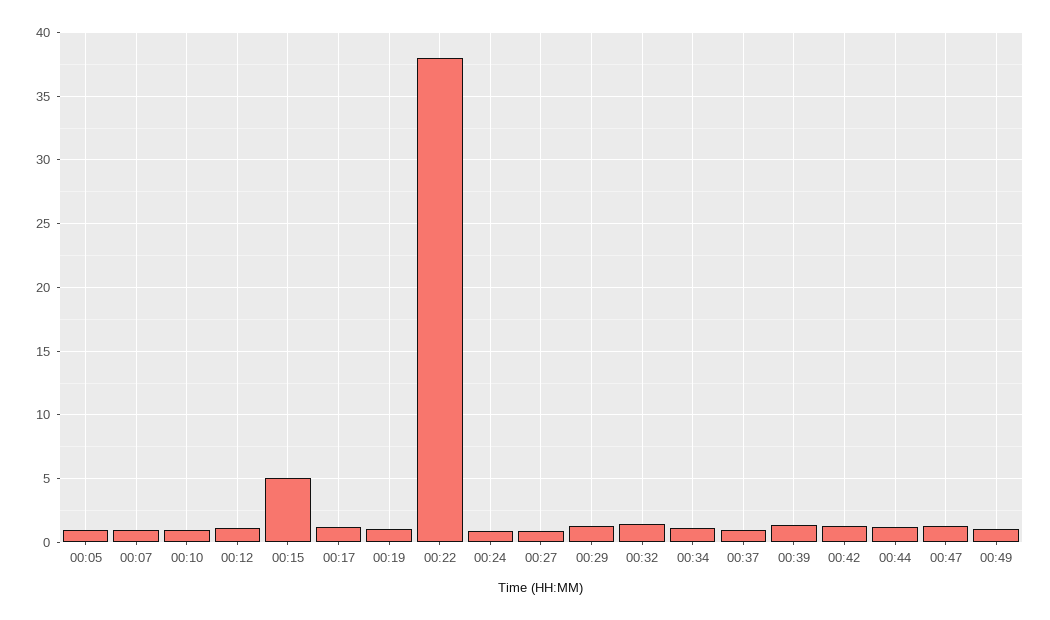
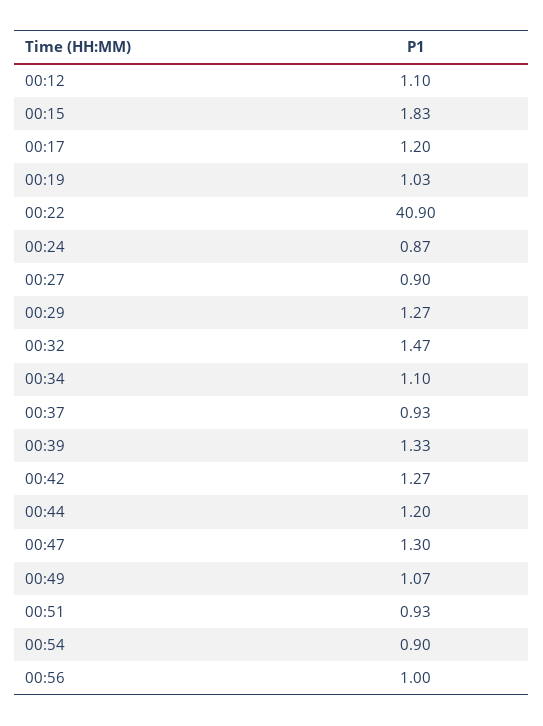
00:05: 1 -> none
00:07: 1 -> none
00:10: 1 -> none
00:15: 5 -> 1.83
00:22: 38 -> 40.9
00:51: none -> 0.93
00:54: none -> 0.9
00:56: none -> 1

